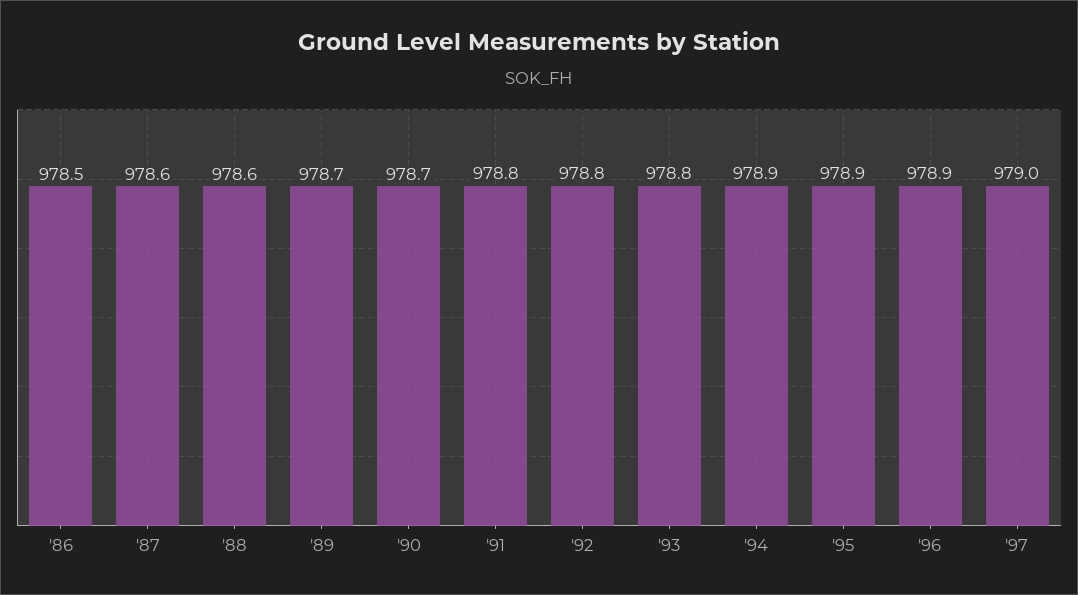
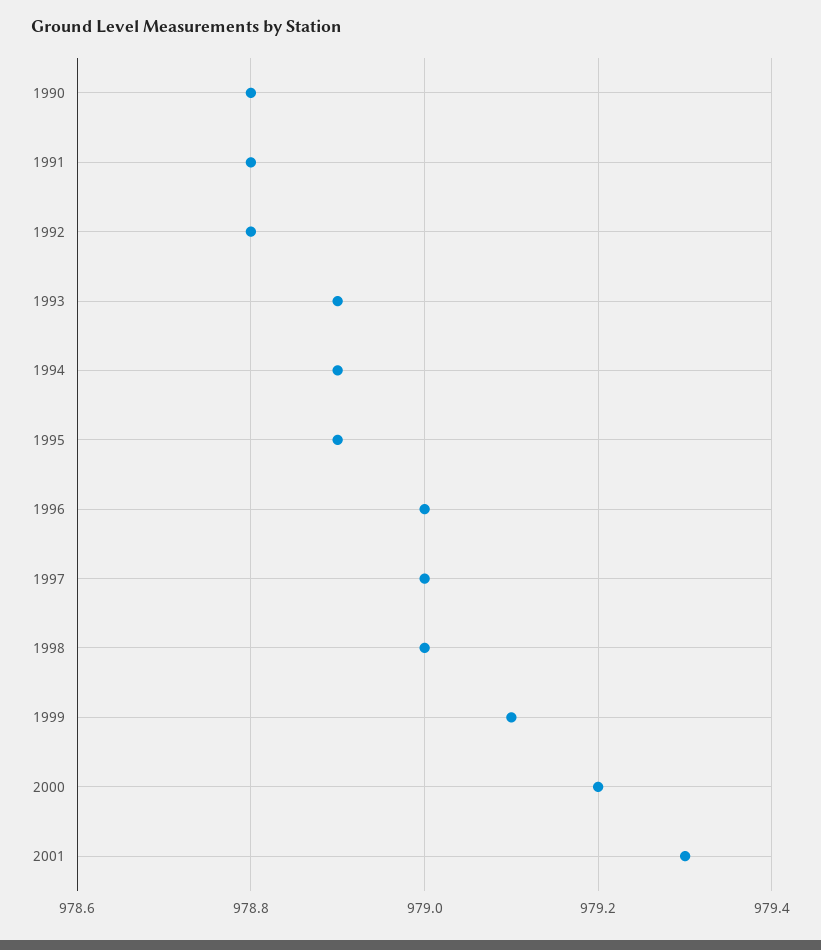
'86: 978.5 -> none
'87: 978.6 -> none
'88: 978.6 -> none
'89: 978.7 -> none
'90: 978.7 -> 978.8
'93: 978.8 -> 978.9
'96: 978.9 -> 979
1998: none -> 979
1999: none -> 979.1
2000: none -> 979.2
2001: none -> 979.3

